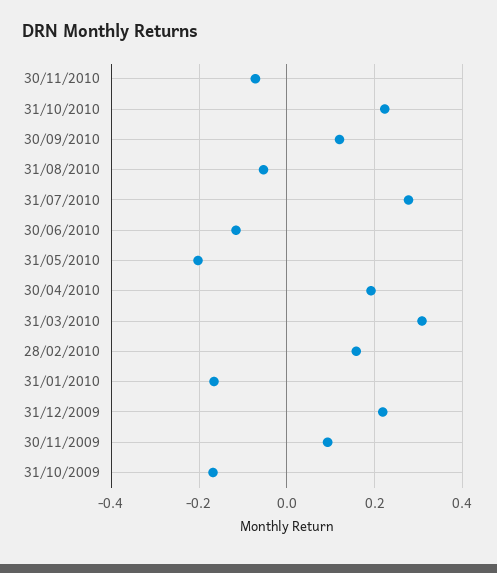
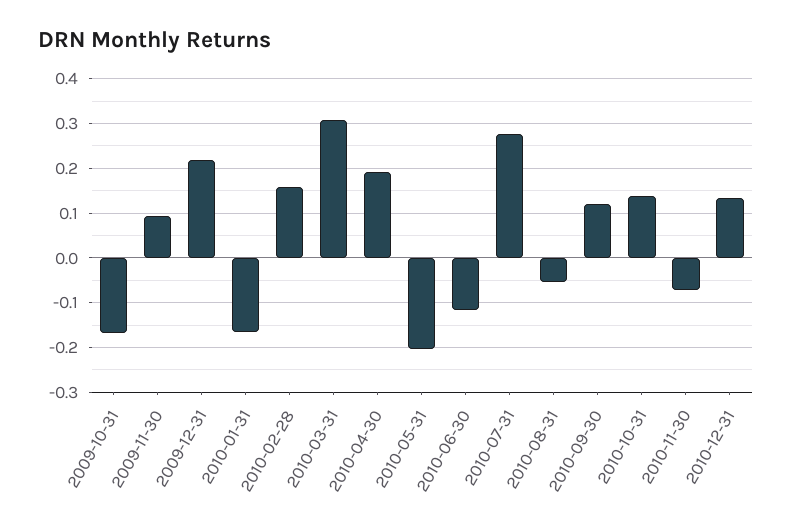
31/10/2010: 0.22 -> 0.14
2010-12-31: none -> 0.14

